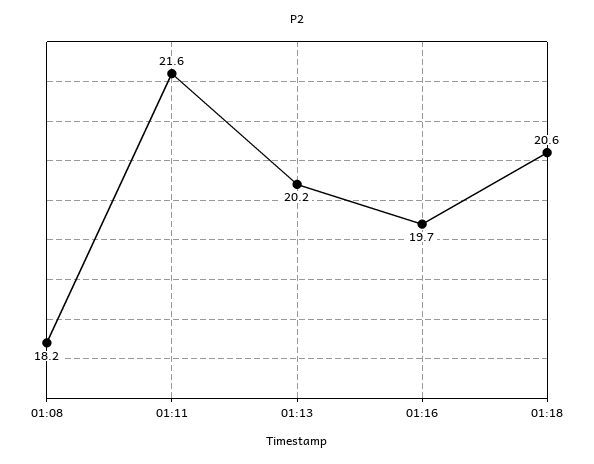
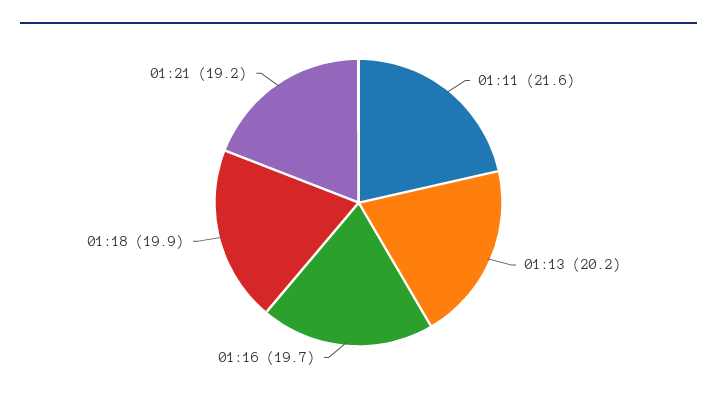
01:08: 18.2 -> none
01:18: 20.6 -> 19.9
01:21: none -> 19.2

